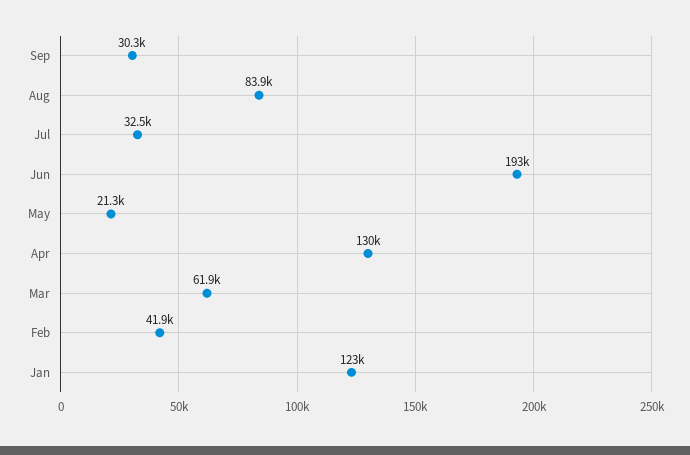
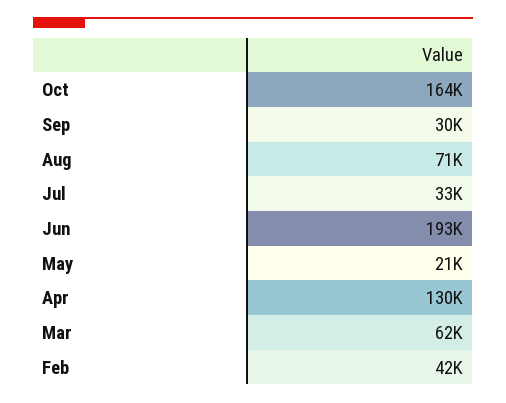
Aug: 83900 -> 71000
Jan: 123000 -> none
Oct: none -> 164000

